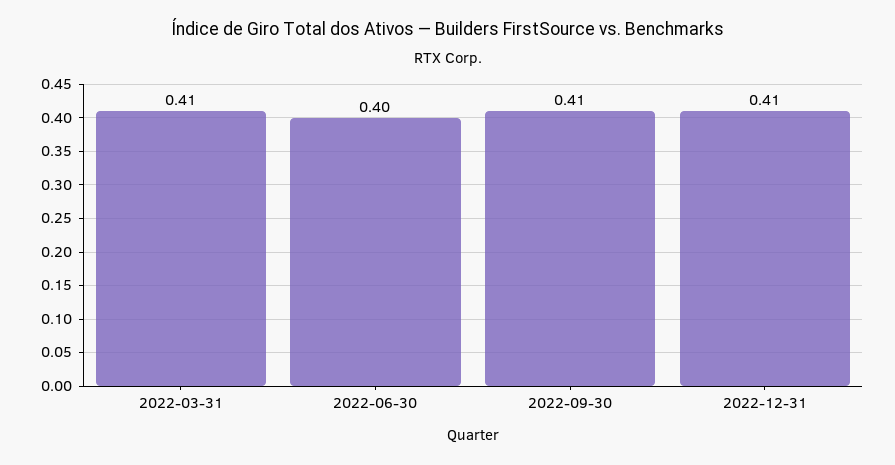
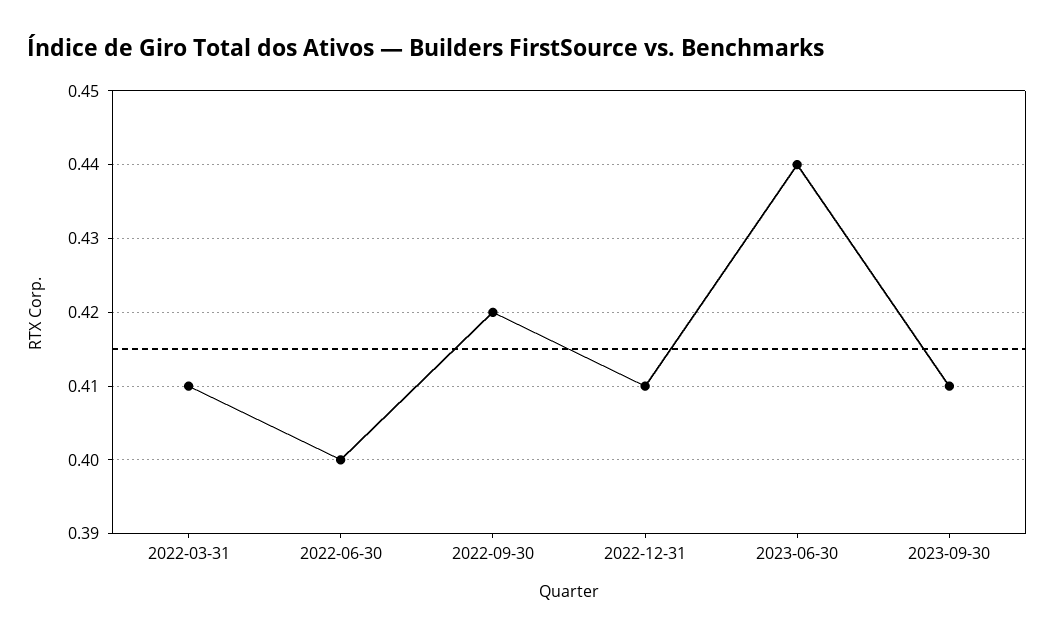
2022-09-30: 0.41 -> 0.42
2023-06-30: none -> 0.44
2023-09-30: none -> 0.41

